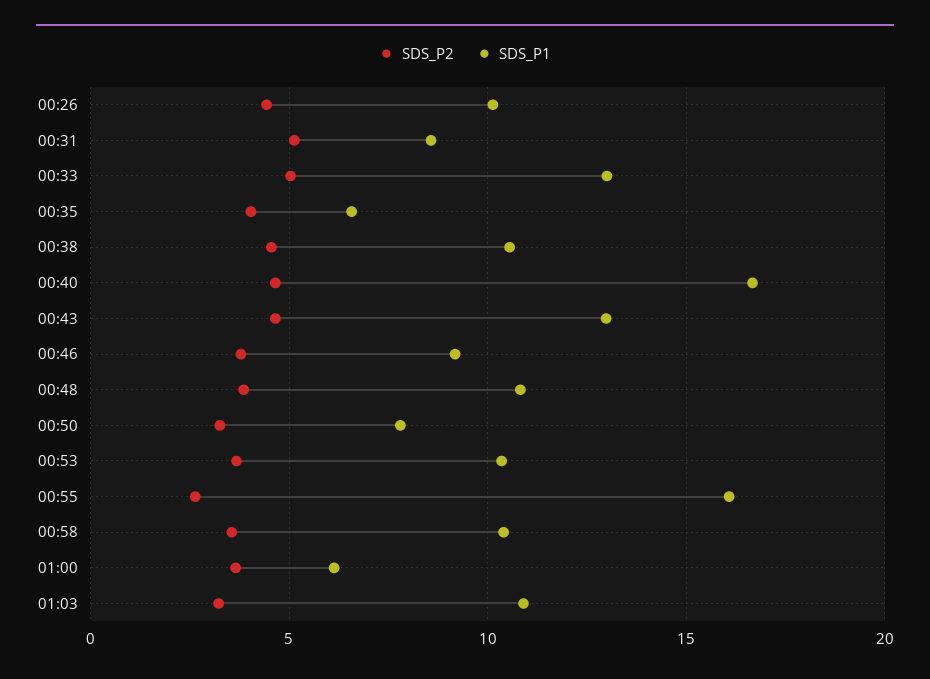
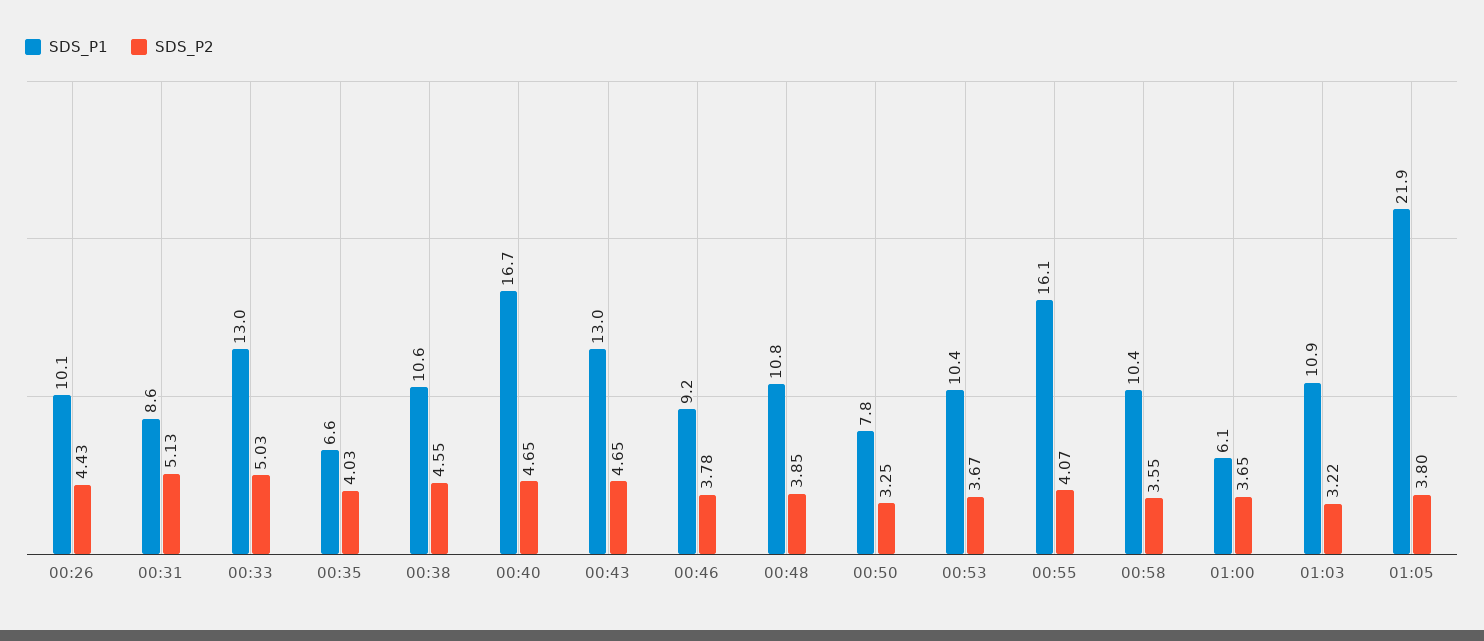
SDS_P2, 00:55: 2.5 -> 4.07
SDS_P1, 01:05: none -> 21.9
SDS_P2, 01:05: none -> 3.8

